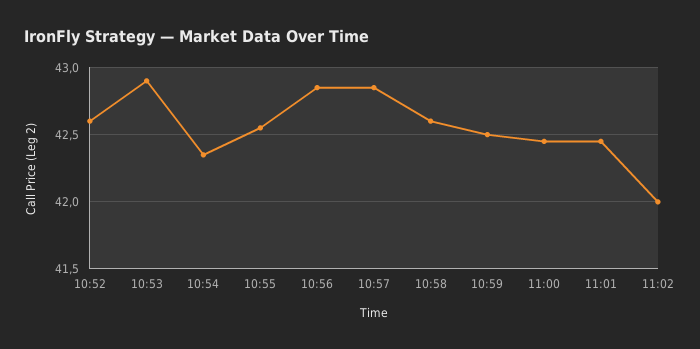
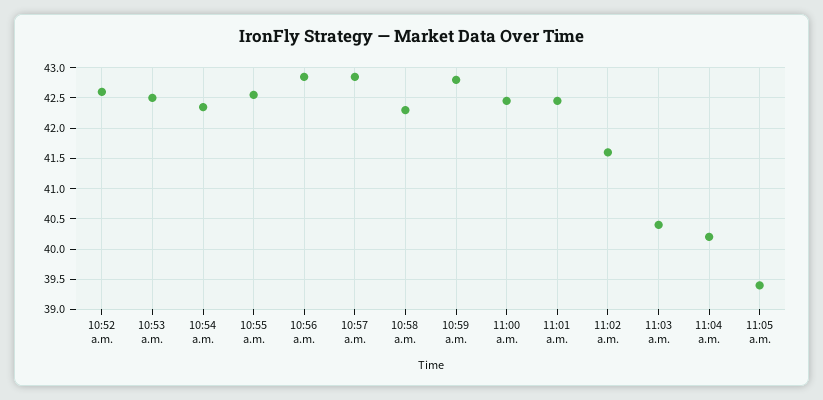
10:53: 42.9 -> 42.5
10:58: 42.6 -> 42.3
10:59: 42.5 -> 42.8
11:02: 42 -> 41.6
11:03 a.m.: none -> 40.4
11:04 a.m.: none -> 40.2
11:05 a.m.: none -> 39.4

